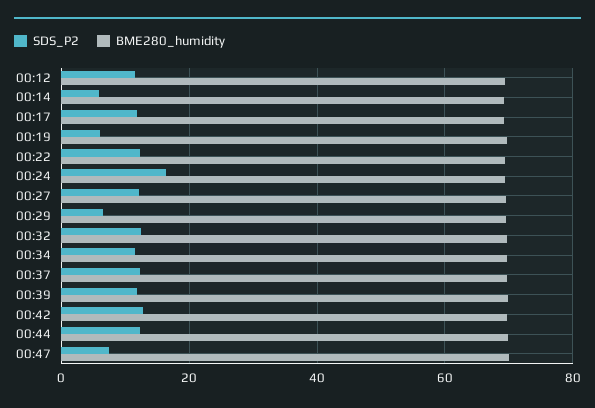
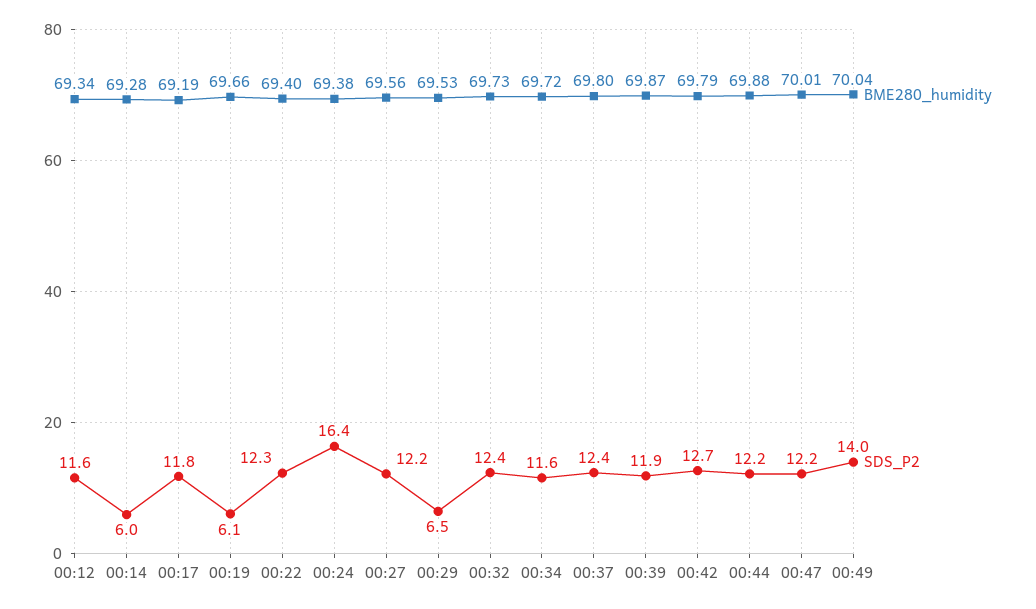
SDS_P2, 00:47: 8 -> 12.2
BME280_humidity, 00:49: none -> 70.04
SDS_P2, 00:49: none -> 14

